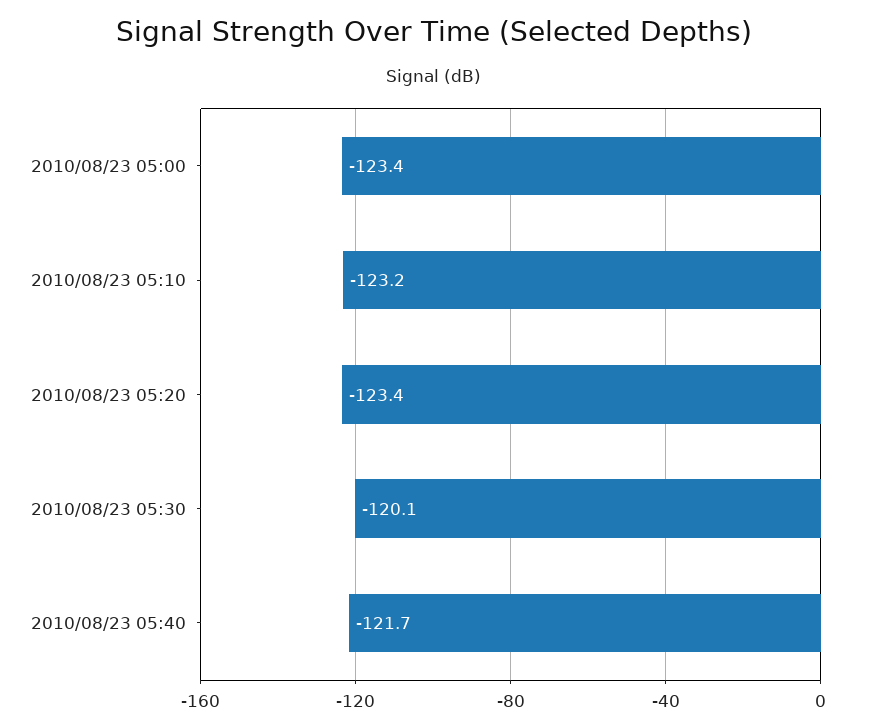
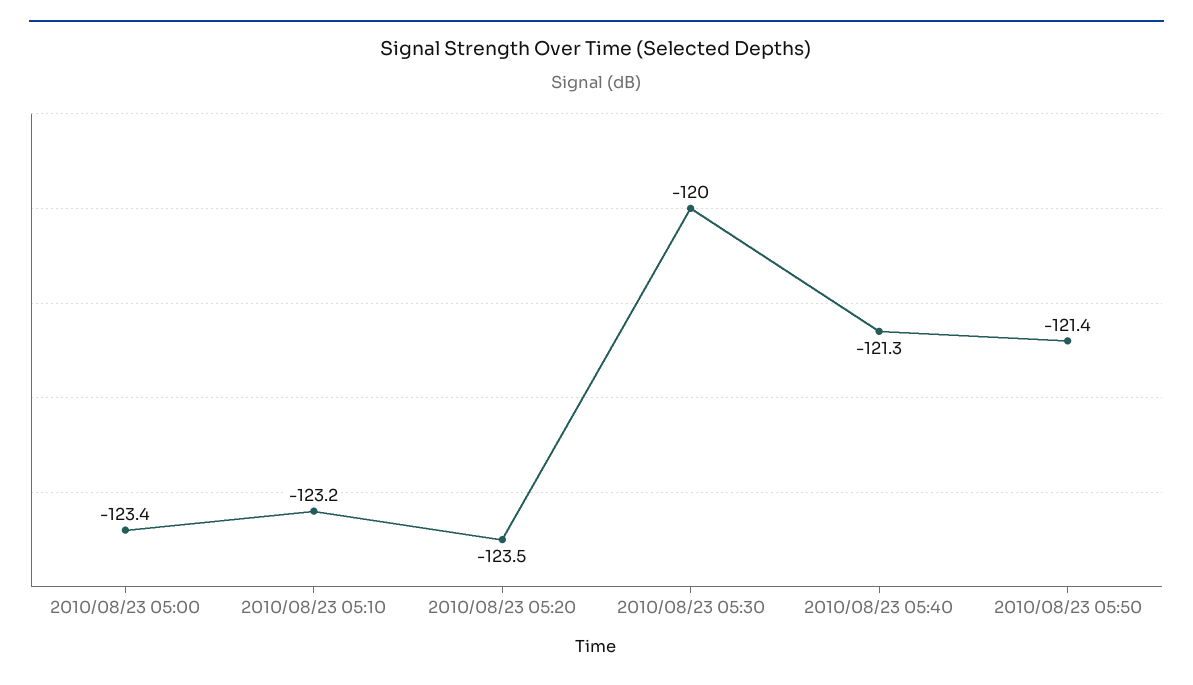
2010/08/23 05:20: -123.4 -> -123.5
2010/08/23 05:30: -120.1 -> -120
2010/08/23 05:40: -121.7 -> -121.3
2010/08/23 05:50: none -> -121.4

